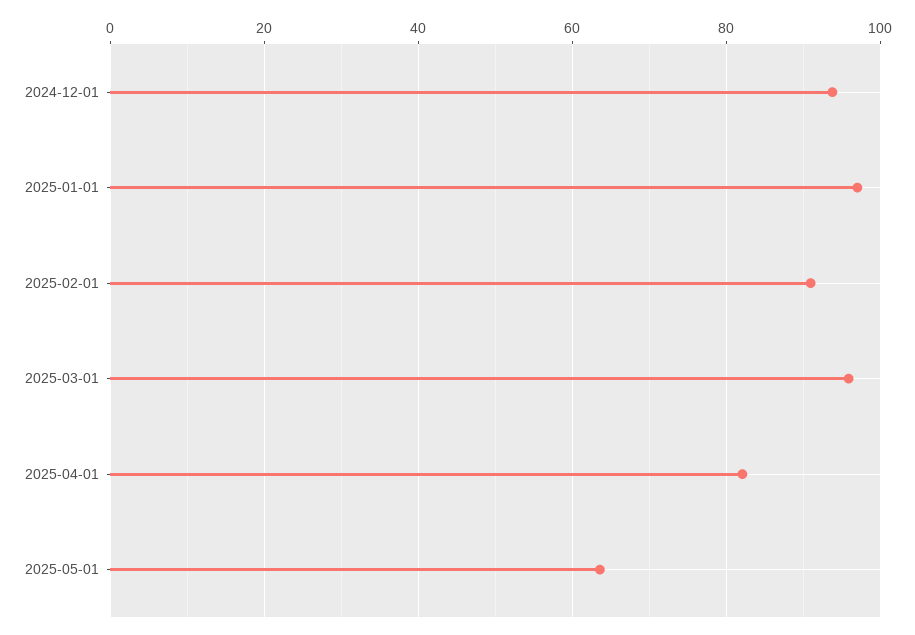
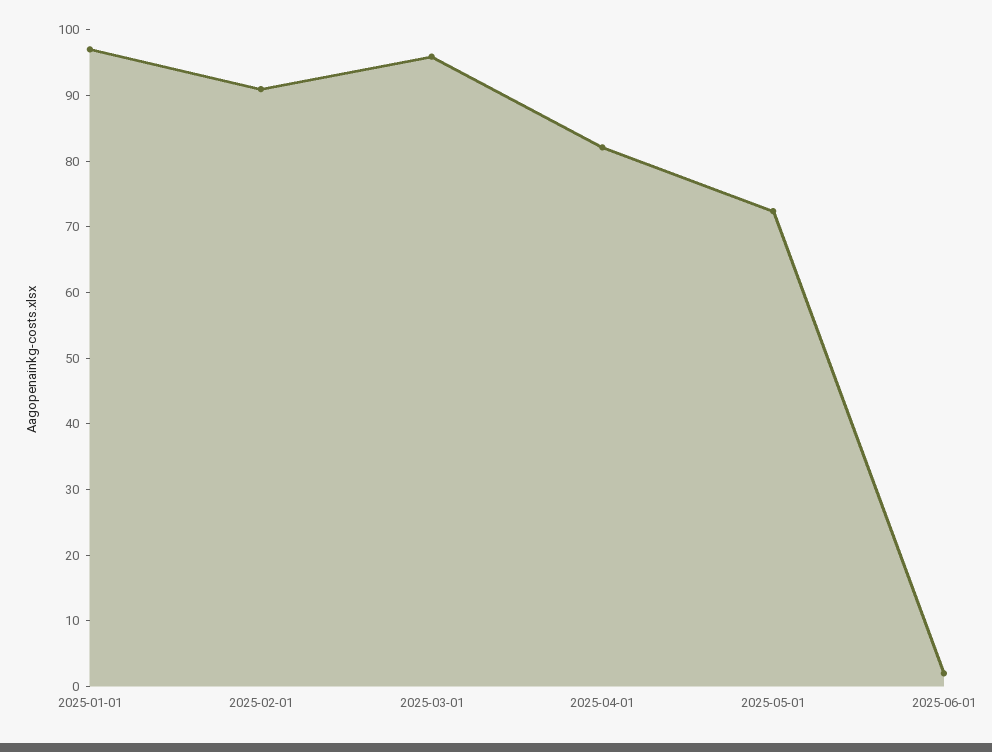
2024-12-01: 94 -> none
2025-05-01: 64 -> 72
2025-06-01: none -> 2

